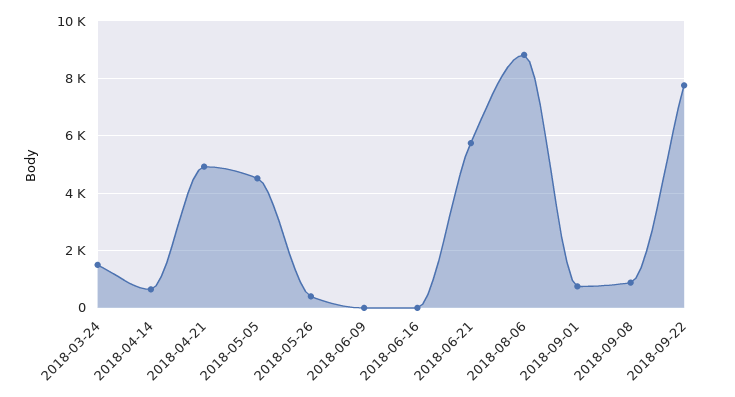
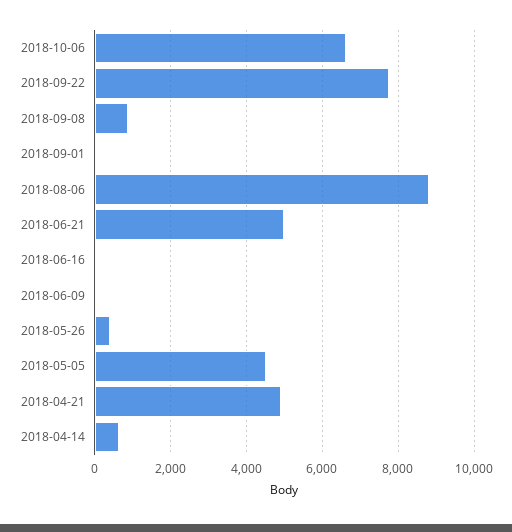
2018-03-24: 1500 -> none
2018-06-21: 5750 -> 5000
2018-09-01: 750 -> 0
2018-10-06: none -> 6600

